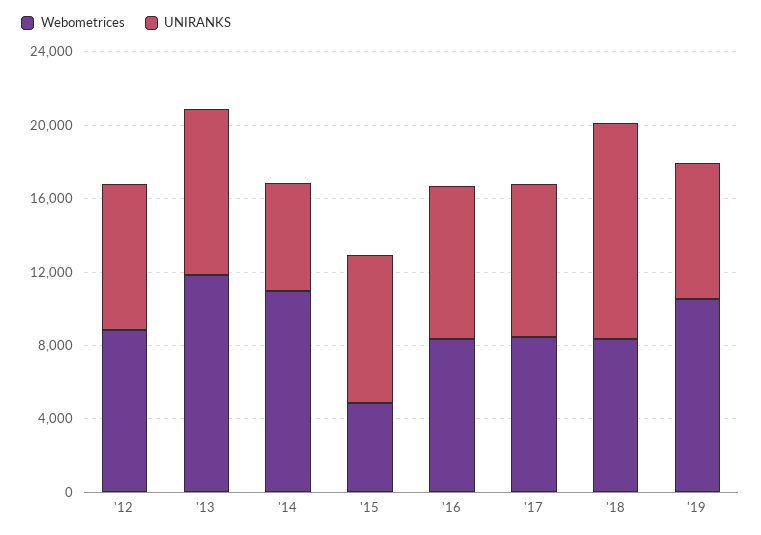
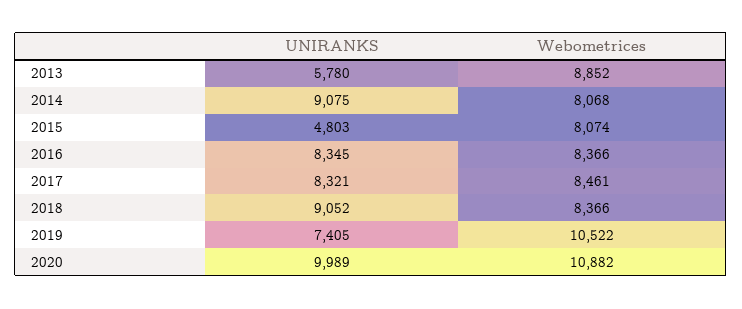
Webometrices, '12: 9000 -> none
UNIRANKS, '12: 8000 -> none
Webometrices, '13: 12000 -> 8852
UNIRANKS, '13: 9000 -> 5780
Webometrices, '14: 11000 -> 8068
UNIRANKS, '14: 6000 -> 9075
Webometrices, '15: 5000 -> 8074
UNIRANKS, '15: 8000 -> 4803
UNIRANKS, '18: 12000 -> 9052
UNIRANKS, 2020: none -> 9989
Webometrices, 2020: none -> 10882

